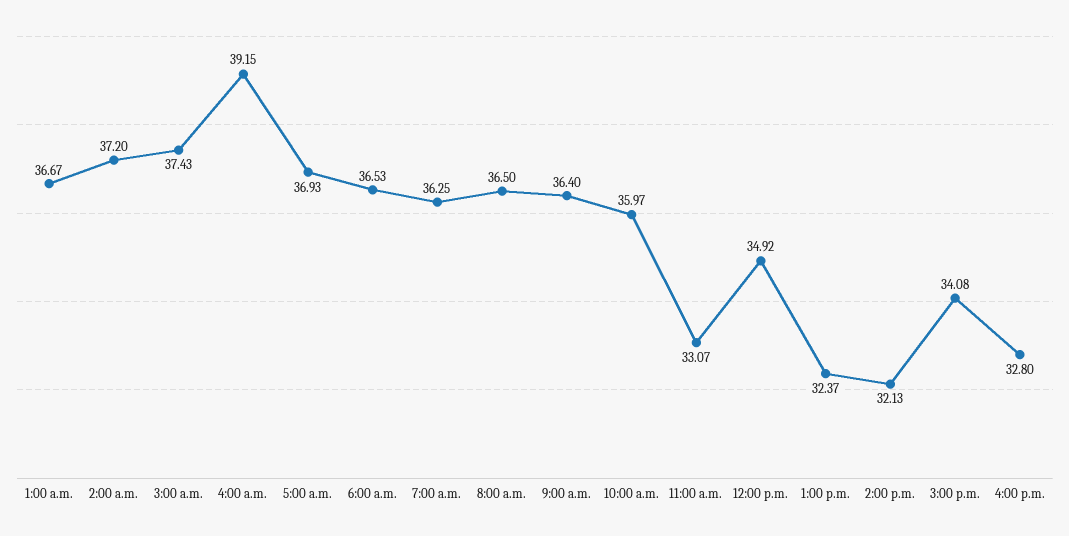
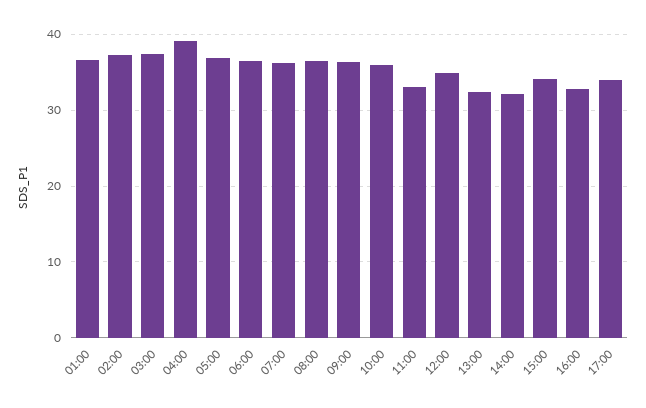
17:00: none -> 34

